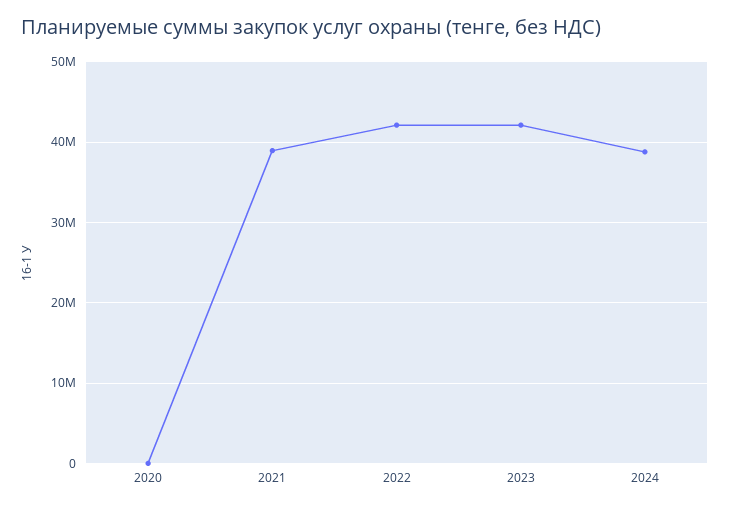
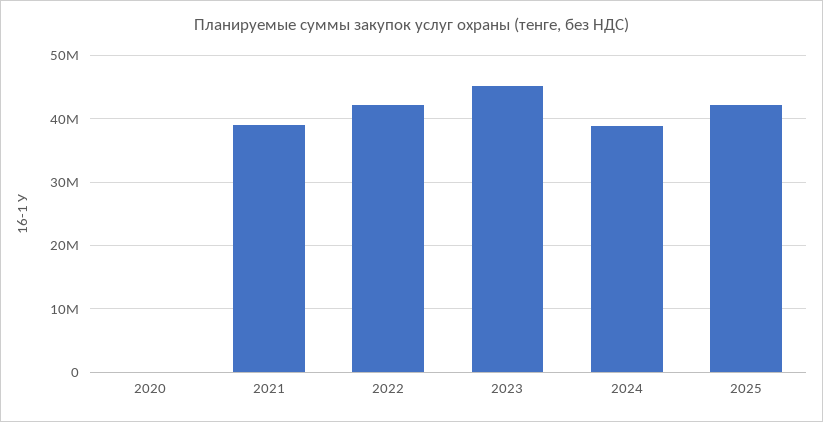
2023: 42000000 -> 45000000
2025: none -> 42000000

